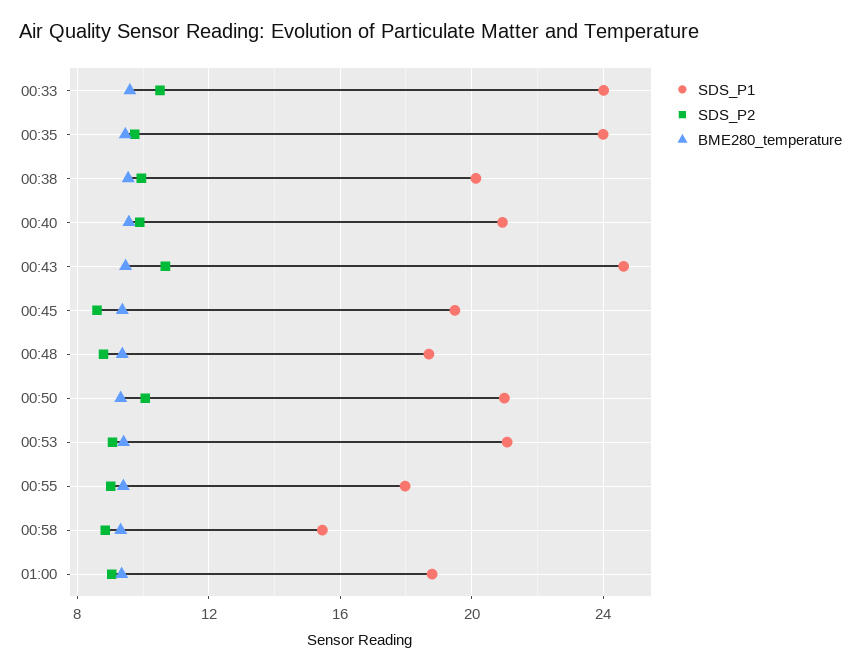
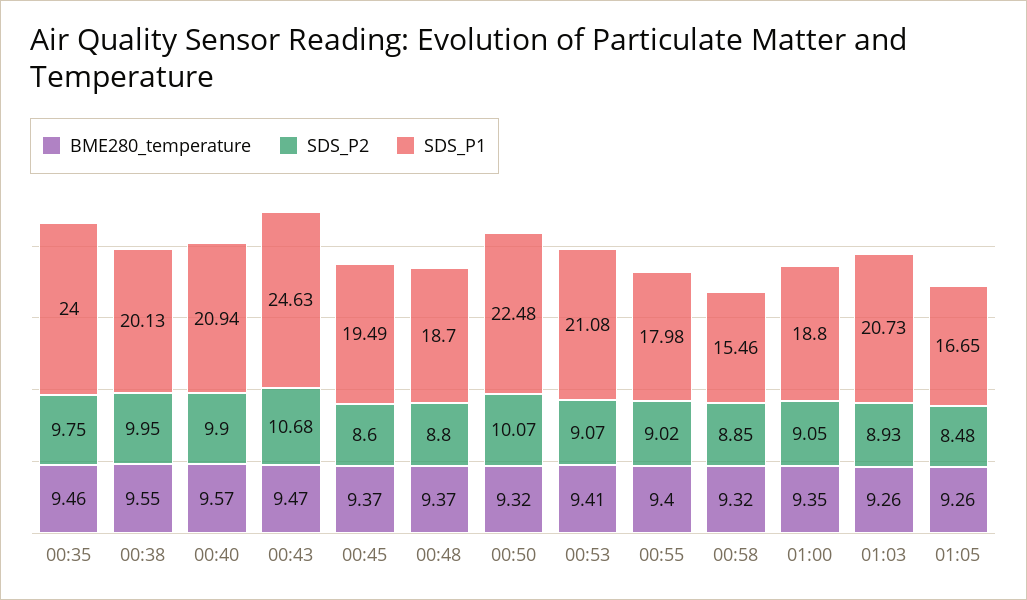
SDS_P1, 00:33: 24 -> none
SDS_P2, 00:33: 10.5 -> none
BME280_temperature, 00:33: 9.5 -> none
SDS_P1, 00:50: 21 -> 22.48
BME280_temperature, 01:03: none -> 9.26
SDS_P2, 01:03: none -> 8.93
SDS_P1, 01:03: none -> 20.73
BME280_temperature, 01:05: none -> 9.26
SDS_P2, 01:05: none -> 8.48
SDS_P1, 01:05: none -> 16.65

